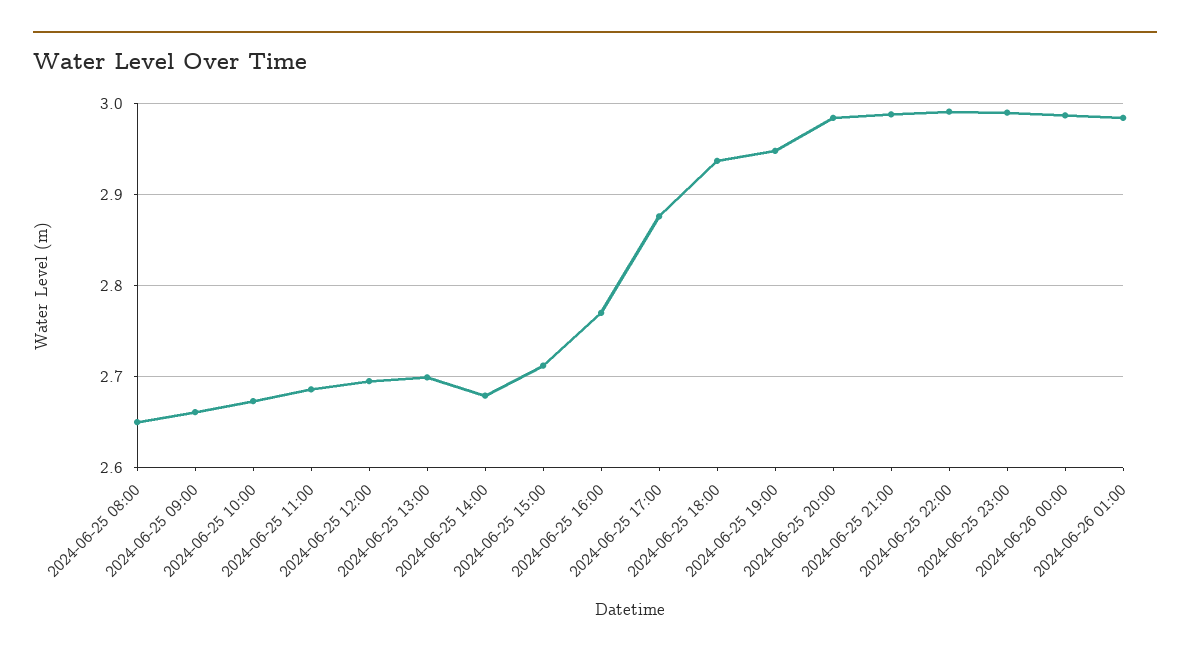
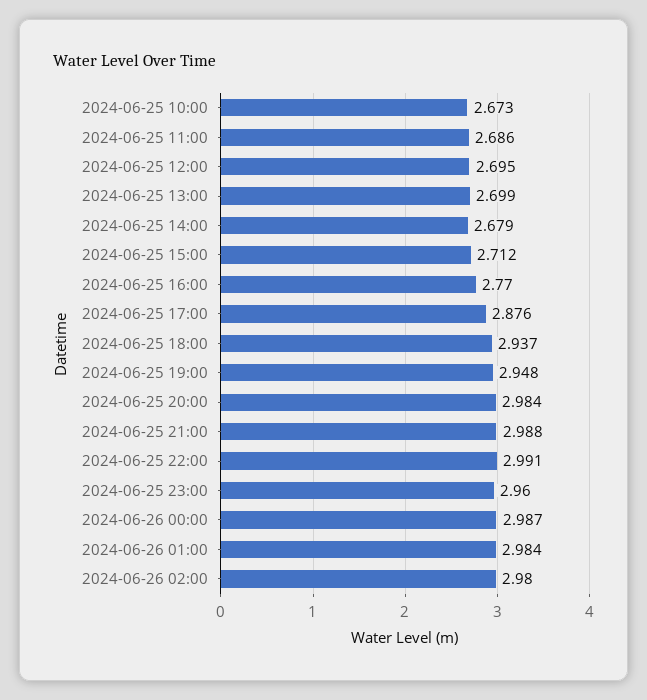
2024-06-25 08:00: 2.65 -> none
2024-06-25 09:00: 2.66 -> none
2024-06-25 23:00: 2.99 -> 2.96
2024-06-26 02:00: none -> 2.98

